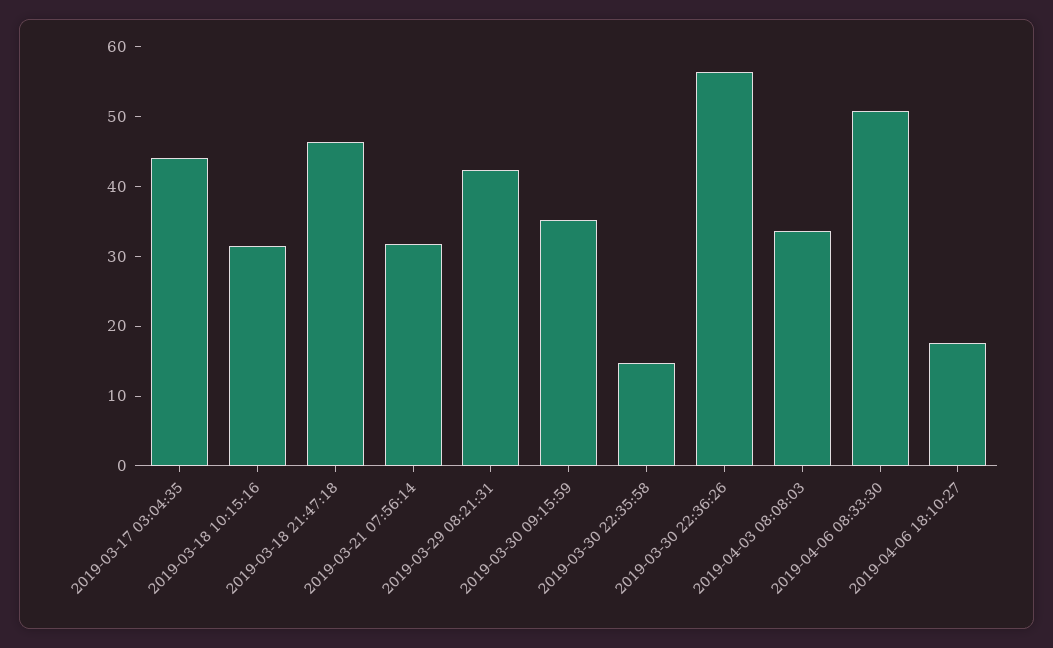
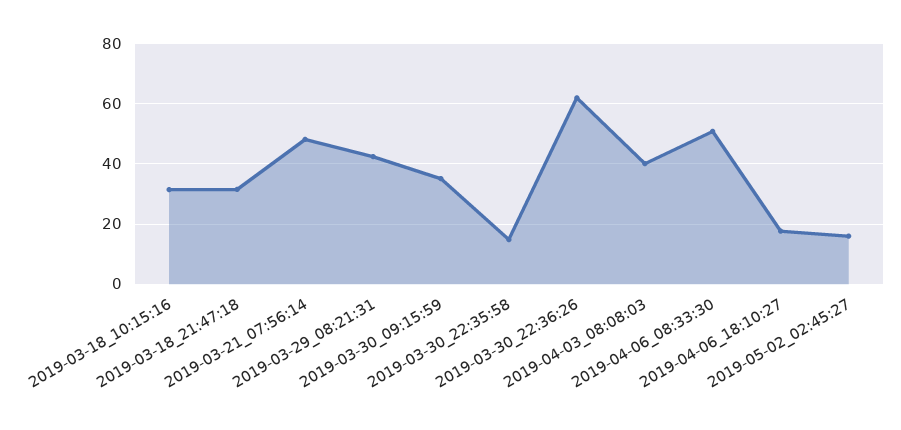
2019-03-17 03:04:35: 44 -> none
2019-03-18 21:47:18: 46 -> 32
2019-03-21 07:56:14: 32 -> 48
2019-03-30 22:36:26: 56 -> 62
2019-04-03 08:08:03: 34 -> 40
2019-05-02_02:45:27: none -> 16

